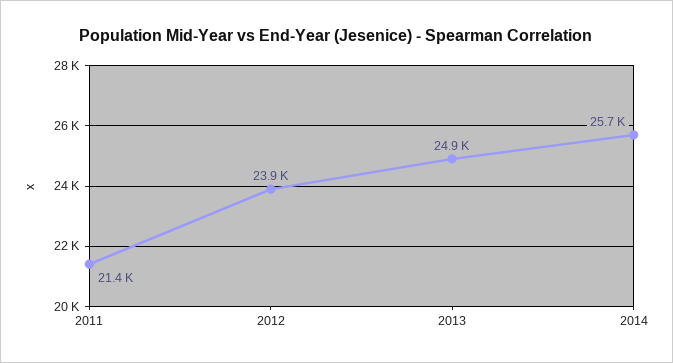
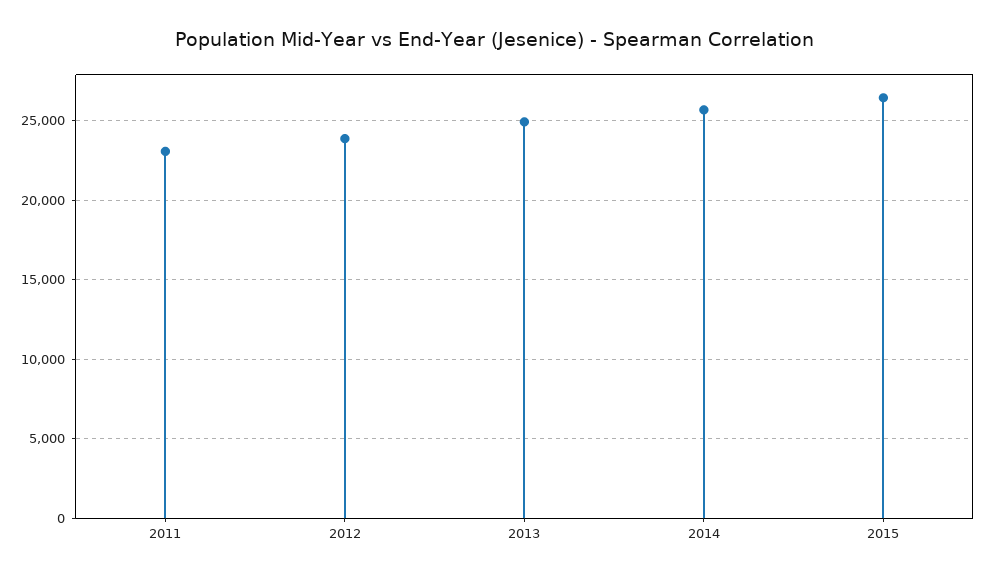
2011: 21400 -> 23000
2015: none -> 26500

